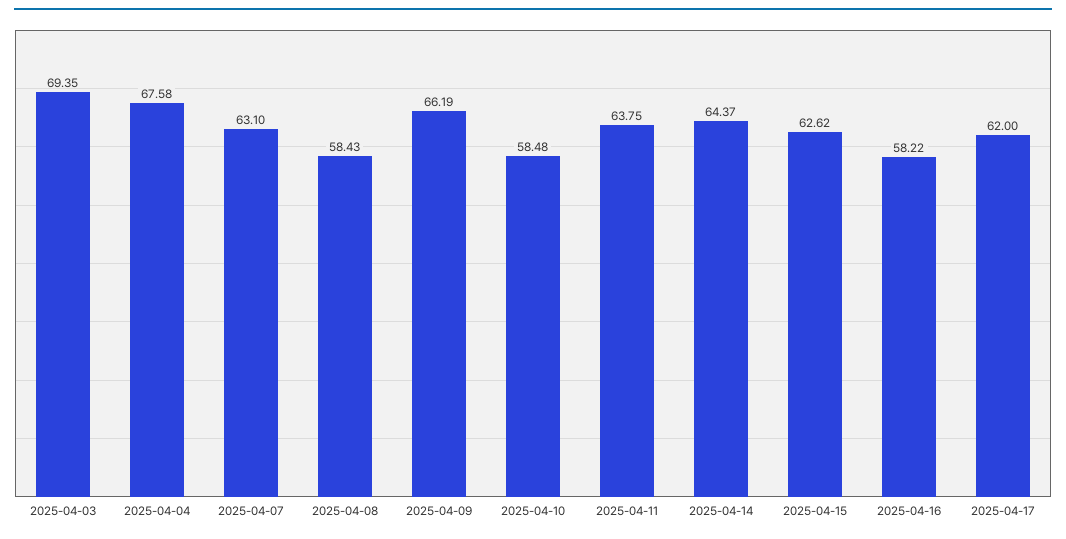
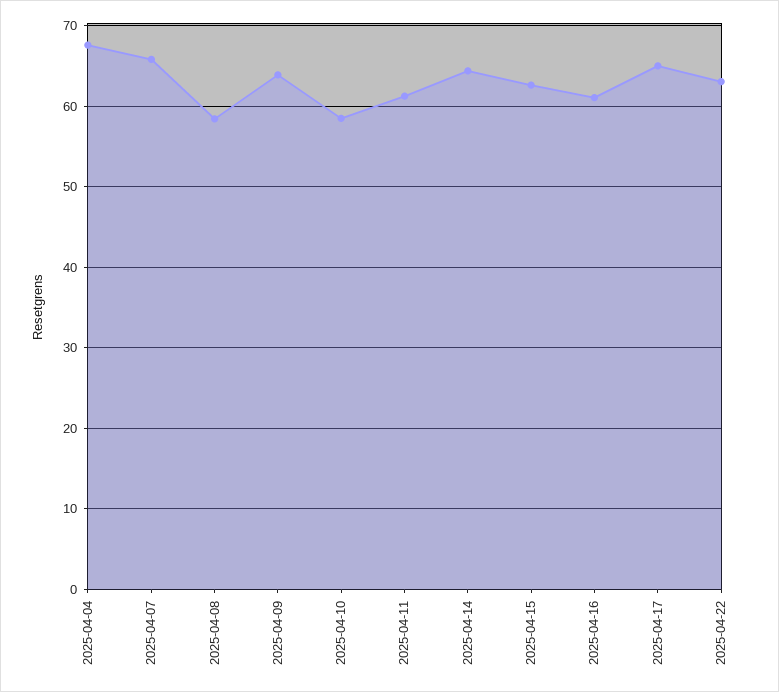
2025-04-03: 69.35 -> none
2025-04-07: 63.1 -> 66
2025-04-09: 66.19 -> 64
2025-04-11: 63.75 -> 61
2025-04-16: 58.22 -> 61
2025-04-17: 62 -> 65
2025-04-22: none -> 63

